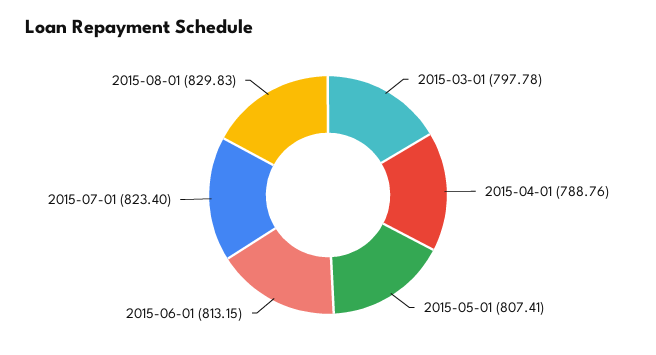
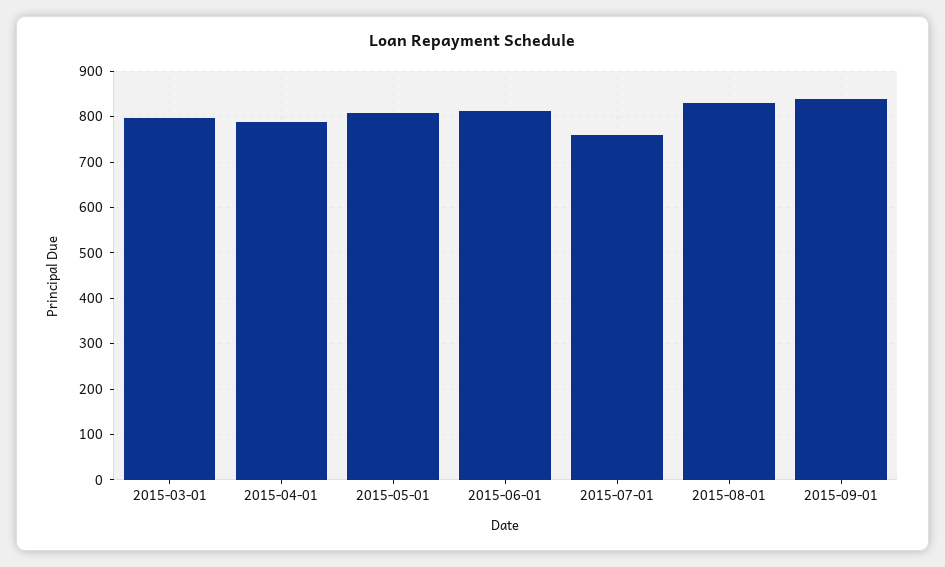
2015-07-01: 823.4 -> 760
2015-09-01: none -> 840

